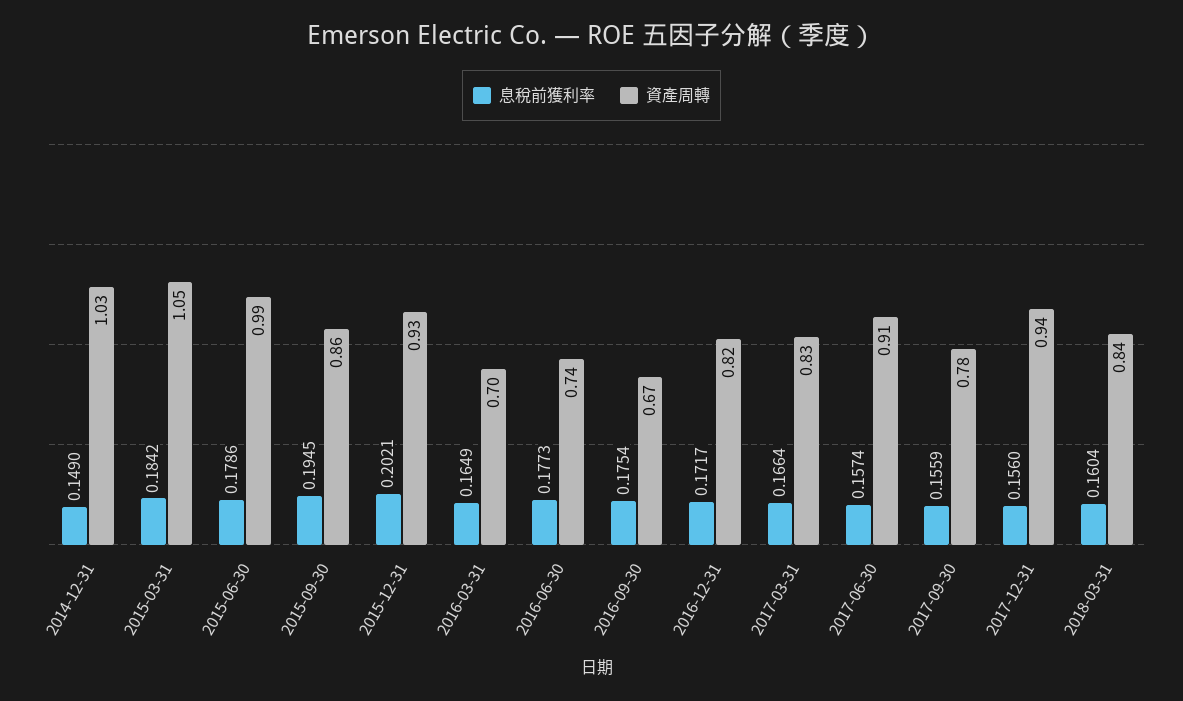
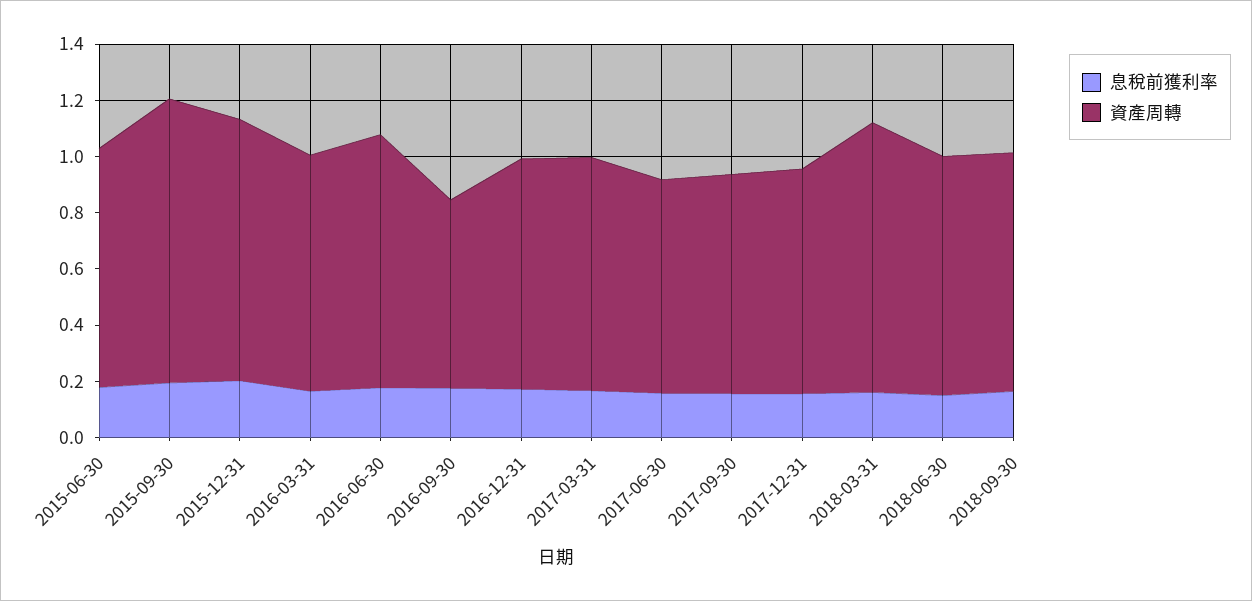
息稅前獲利率, 2014-12-31: 0.149 -> none
資產周轉, 2014-12-31: 1.03 -> none
息稅前獲利率, 2015-03-31: 0.1842 -> none
資產周轉, 2015-03-31: 1.05 -> none
資產周轉, 2015-06-30: 0.99 -> 0.85
資產周轉, 2015-09-30: 0.86 -> 1
資產周轉, 2016-03-31: 0.7 -> 0.85
資產周轉, 2016-06-30: 0.74 -> 0.9
資產周轉, 2017-06-30: 0.91 -> 0.75
資產周轉, 2017-12-31: 0.94 -> 0.8
資產周轉, 2018-03-31: 0.84 -> 0.95
息稅前獲利率, 2018-06-30: none -> 0.15
資產周轉, 2018-06-30: none -> 0.85
息稅前獲利率, 2018-09-30: none -> 0.15
資產周轉, 2018-09-30: none -> 0.85

